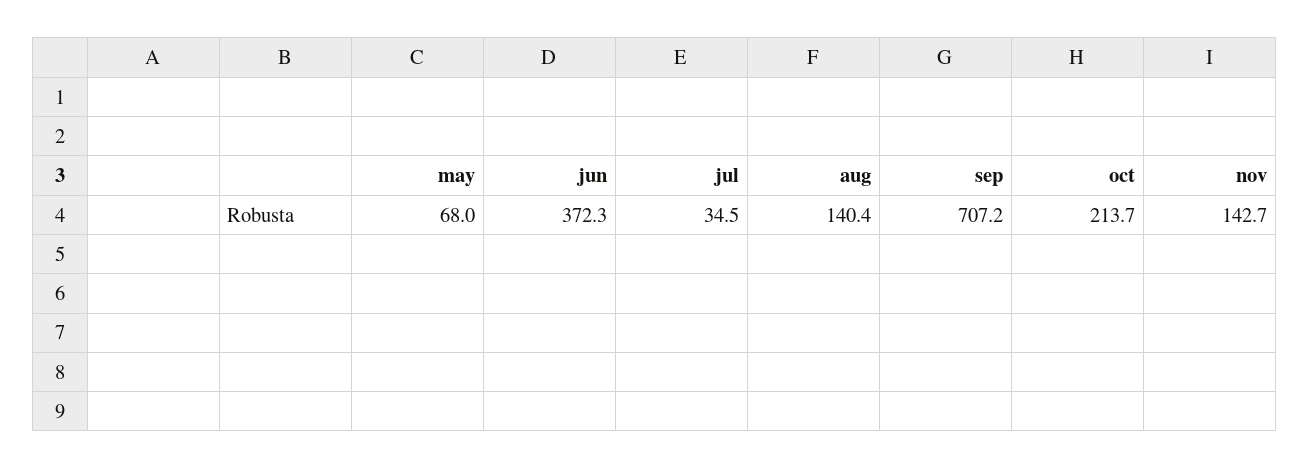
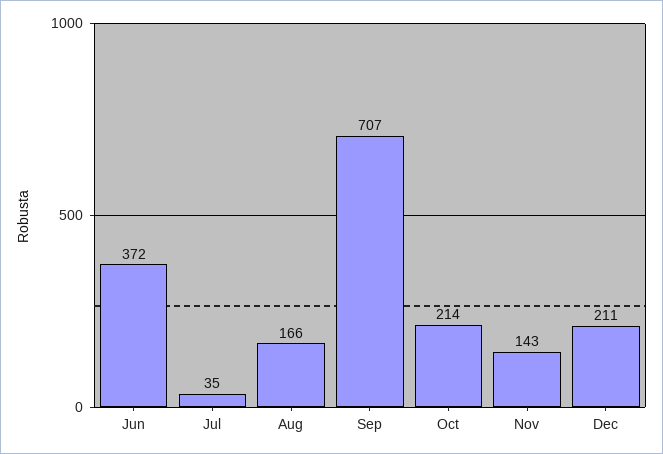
may: 68 -> none
aug: 140.4 -> 166
Dec: none -> 211

